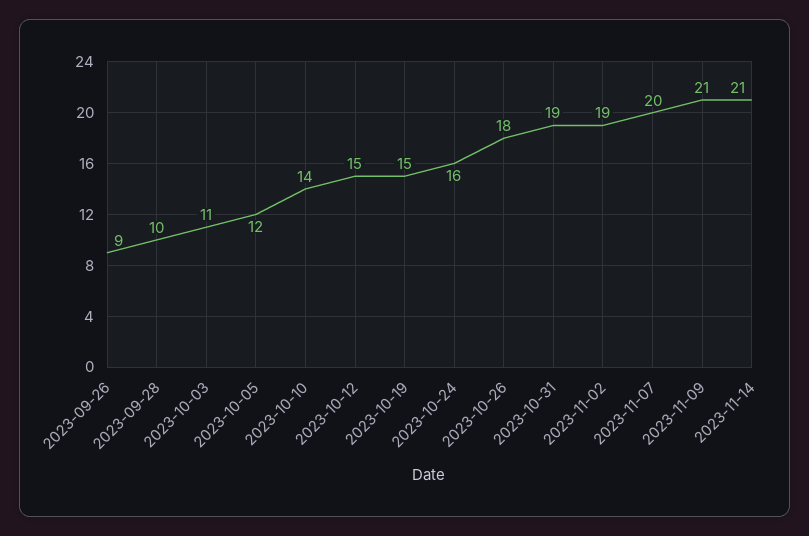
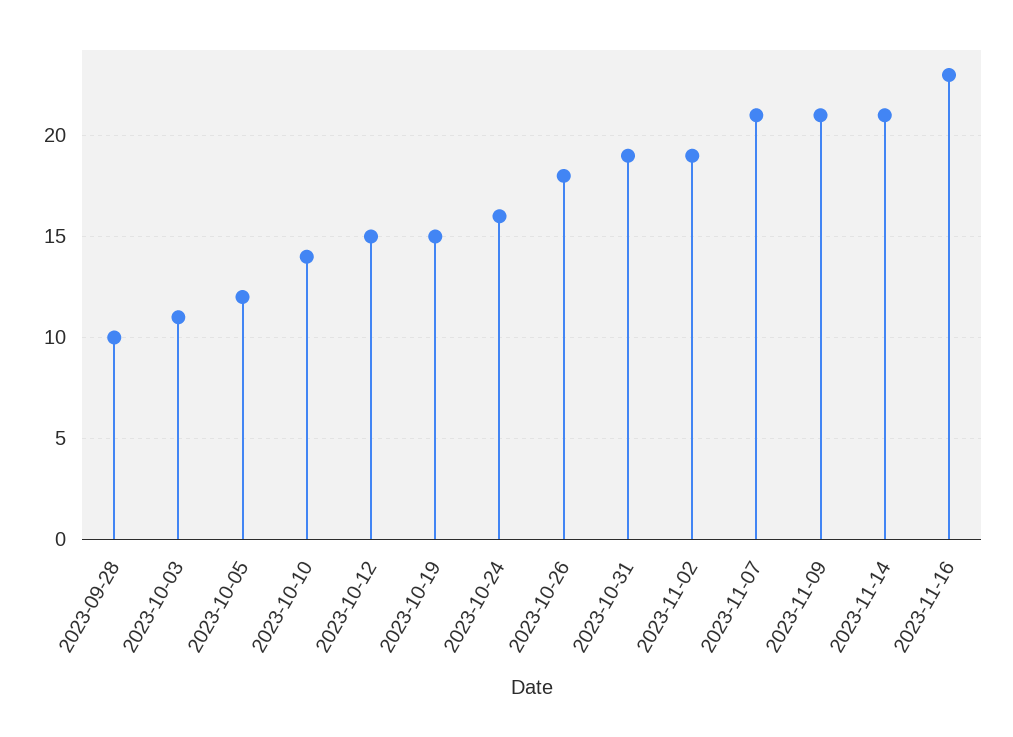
2023-09-26: 9 -> none
2023-11-07: 20 -> 21
2023-11-16: none -> 23

